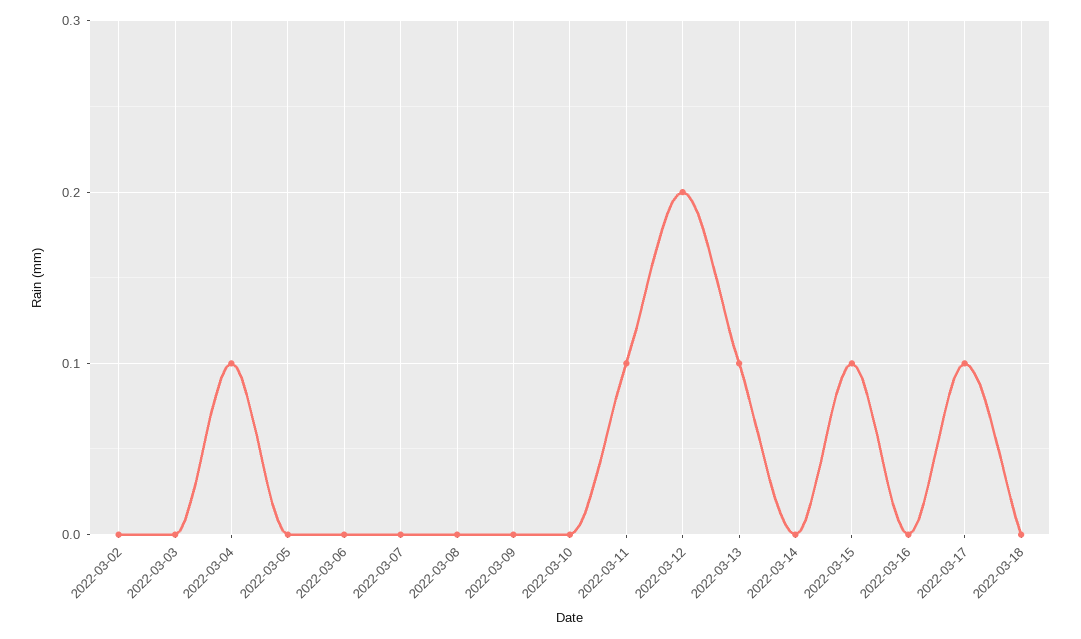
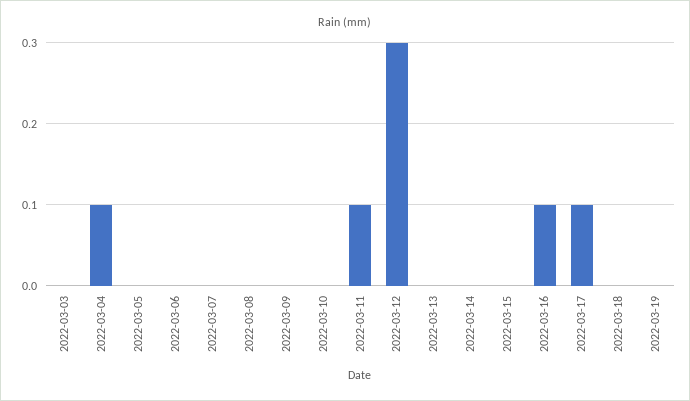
2022-03-02: 0 -> none
2022-03-12: 0.2 -> 0.3
2022-03-13: 0.1 -> 0
2022-03-15: 0.1 -> 0
2022-03-16: 0 -> 0.1
2022-03-19: none -> 0

